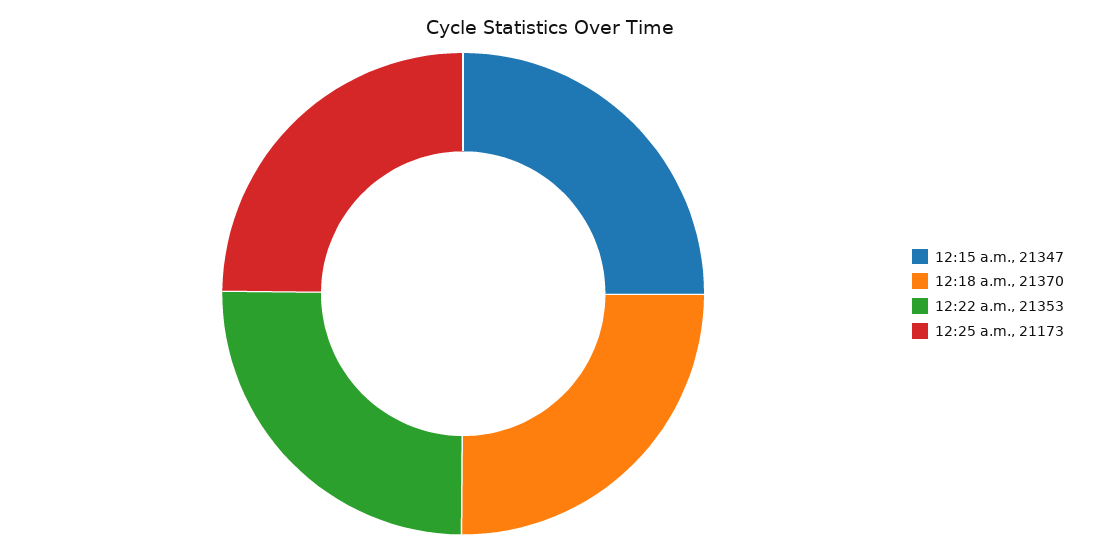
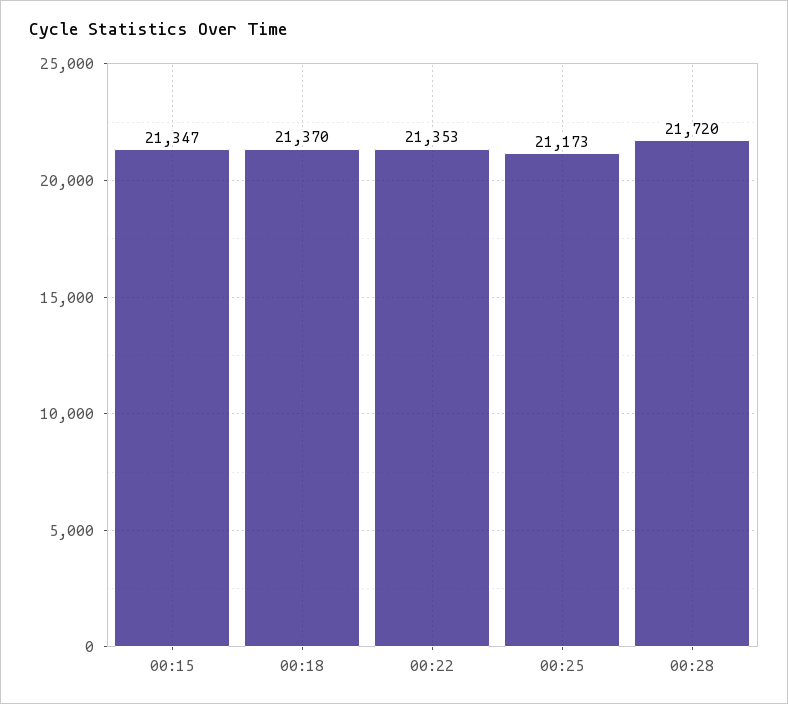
00:28: none -> 21720

